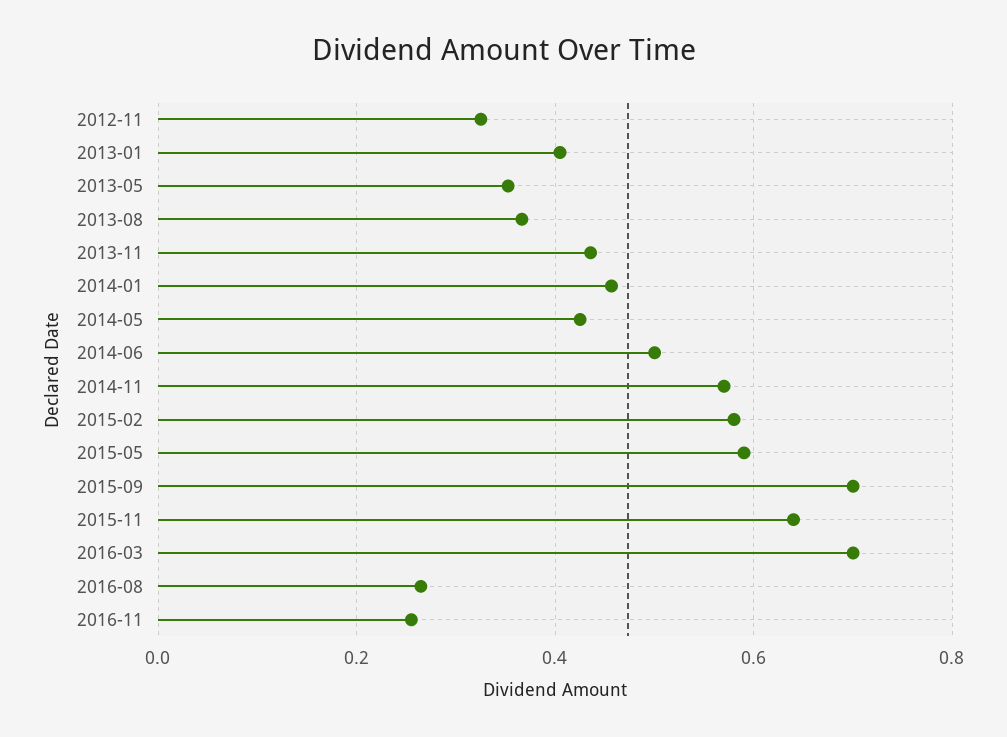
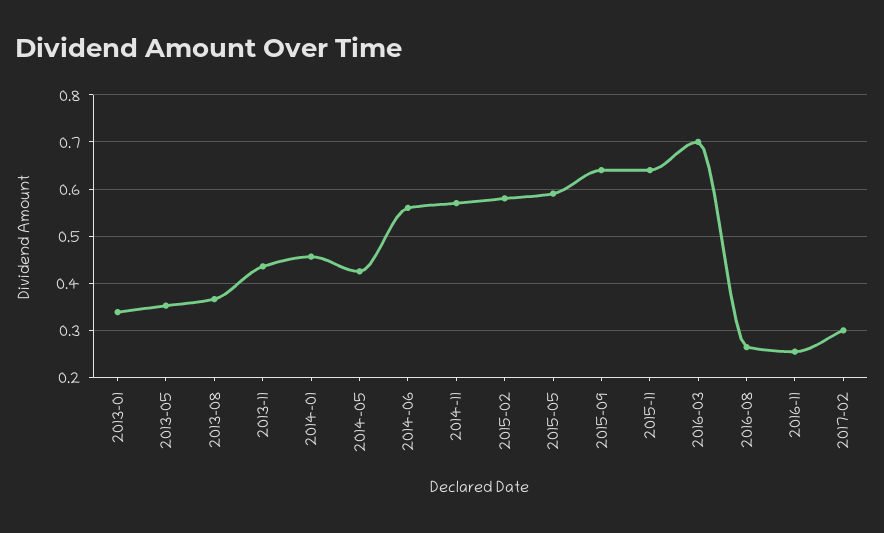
2012-11: 0.32 -> none
2013-01: 0.4 -> 0.34
2014-06: 0.5 -> 0.56
2015-09: 0.7 -> 0.64
2017-02: none -> 0.3

